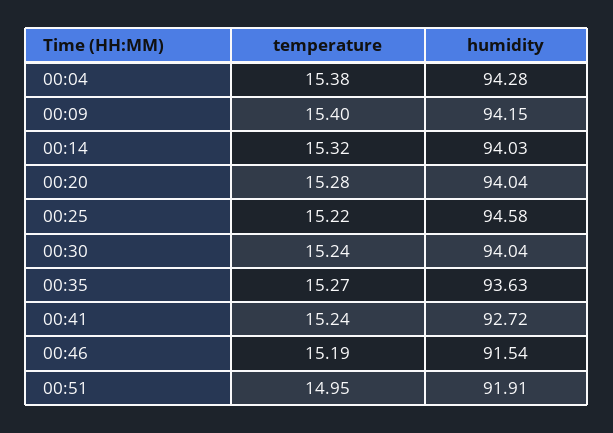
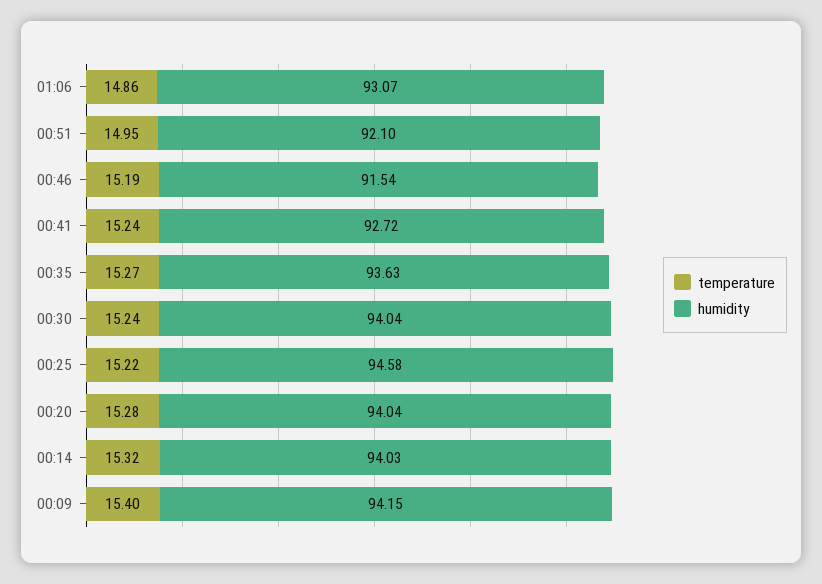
temperature, 00:04: 15.38 -> none
humidity, 00:04: 94.28 -> none
humidity, 00:51: 91.91 -> 92.1
temperature, 01:06: none -> 14.86
humidity, 01:06: none -> 93.07

